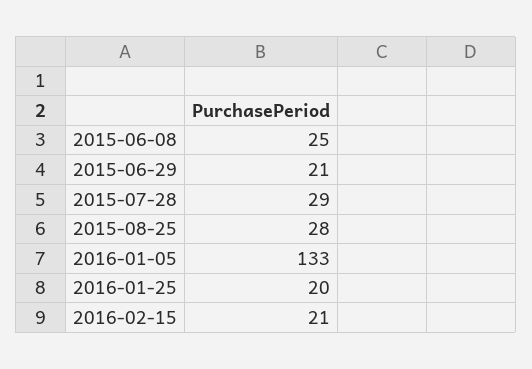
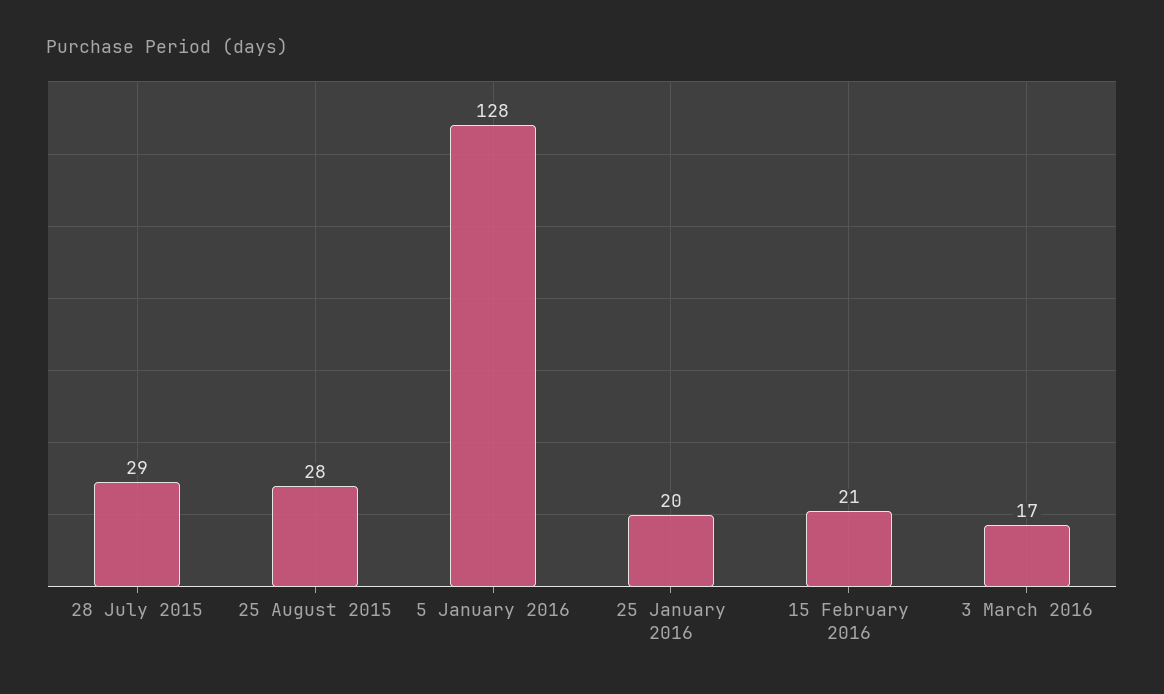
2015-06-08: 25 -> none
2015-06-29: 21 -> none
2016-01-05: 133 -> 128
3 March 2016: none -> 17

